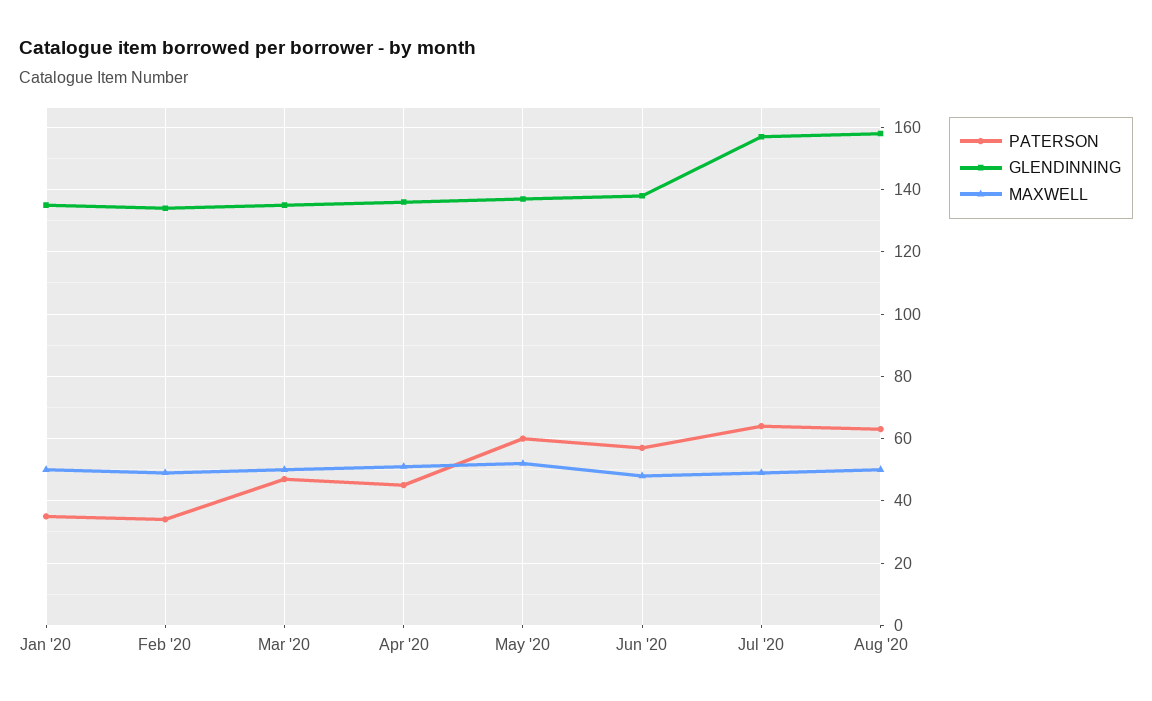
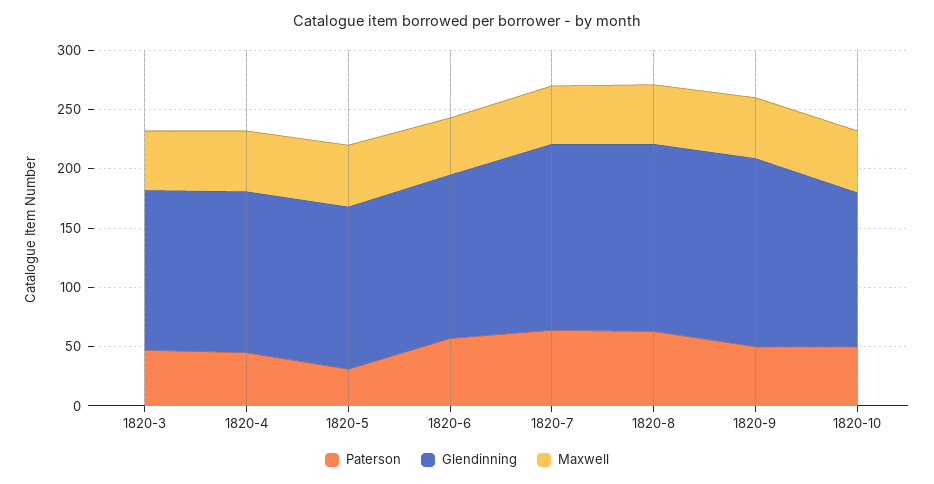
PATERSON, Jan '20: 35 -> none
GLENDINNING, Jan '20: 135 -> none
MAXWELL, Jan '20: 50 -> none
PATERSON, Feb '20: 35 -> none
GLENDINNING, Feb '20: 135 -> none
MAXWELL, Feb '20: 50 -> none
PATERSON, May '20: 60 -> 30
PATERSON, 1820-9: none -> 50
GLENDINNING, 1820-9: none -> 160
MAXWELL, 1820-9: none -> 50
PATERSON, 1820-10: none -> 50
GLENDINNING, 1820-10: none -> 130
MAXWELL, 1820-10: none -> 50

